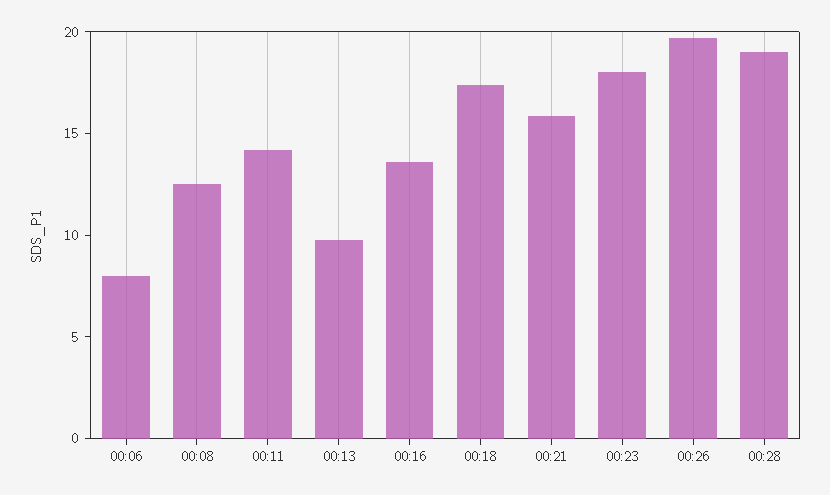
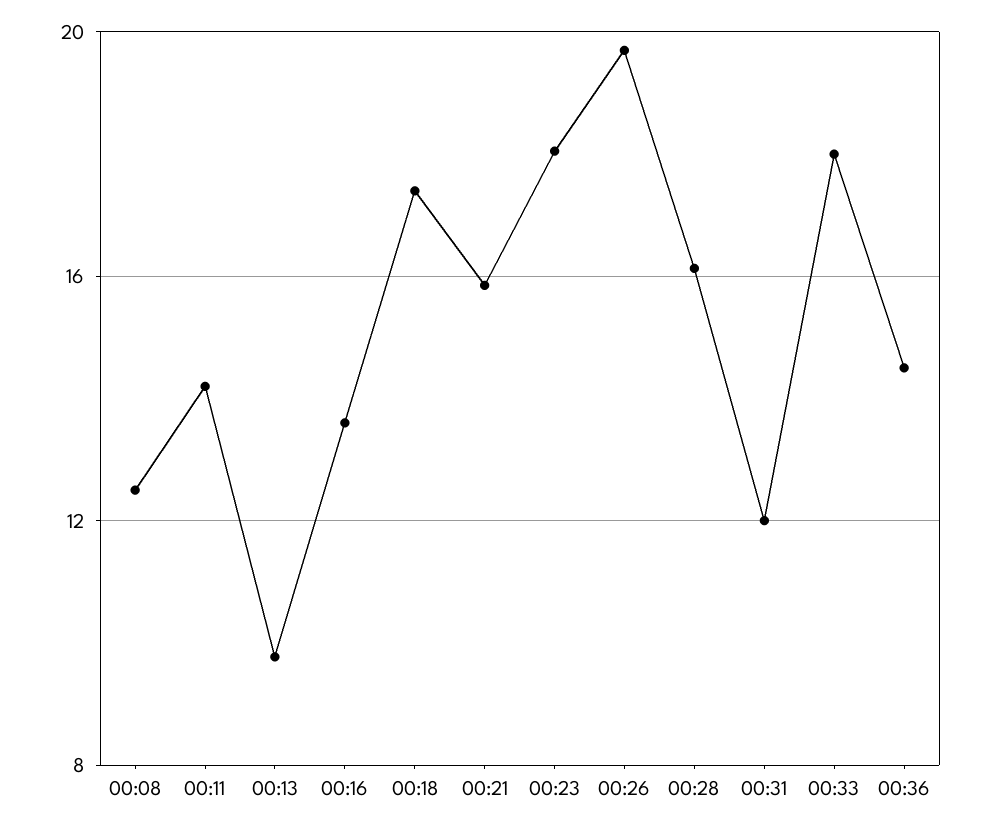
00:06: 8 -> none
00:28: 19 -> 16
00:31: none -> 12
00:33: none -> 18
00:36: none -> 14.5

